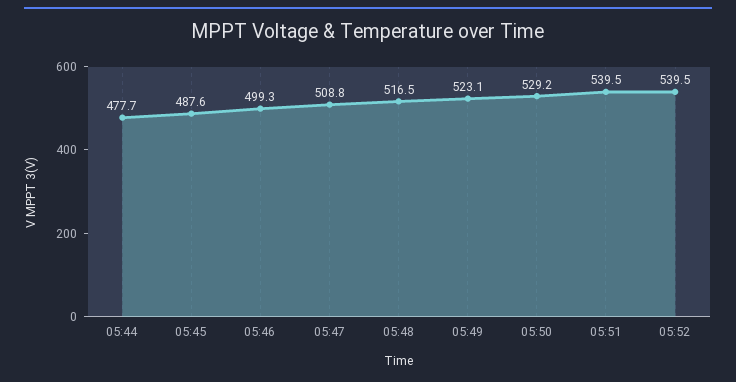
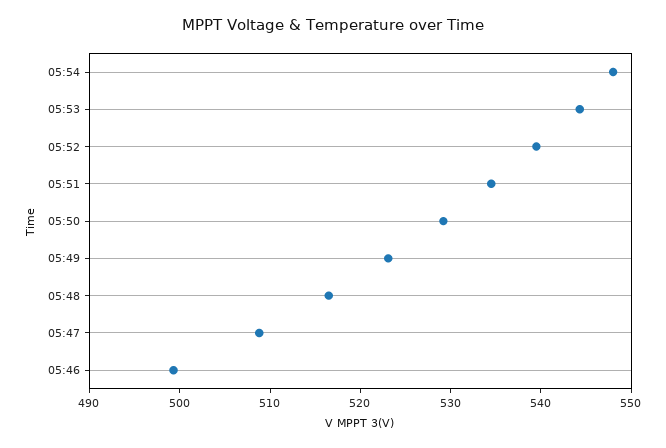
05:44: 477.7 -> none
05:45: 487.6 -> none
05:51: 539.5 -> 534
05:54: none -> 548
05:53: none -> 544

